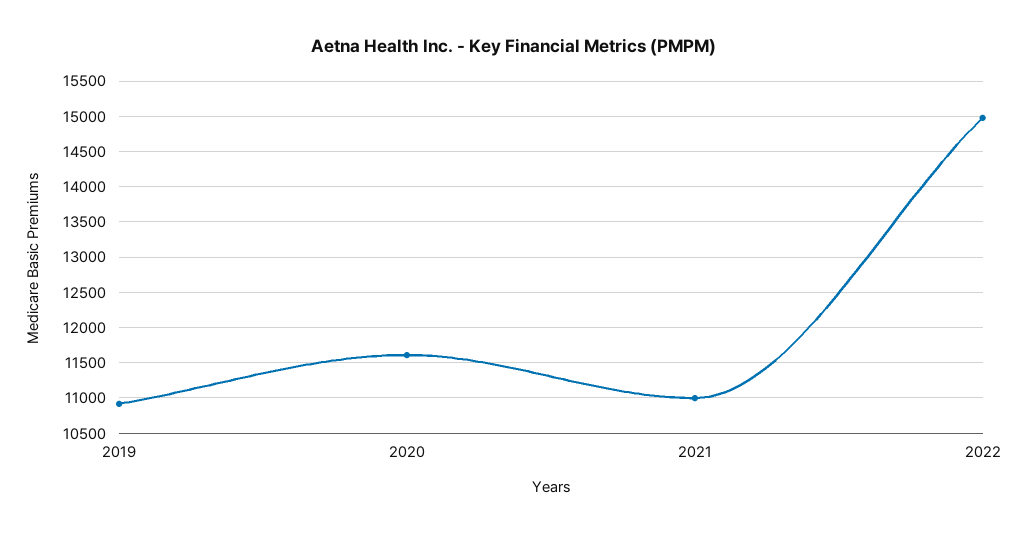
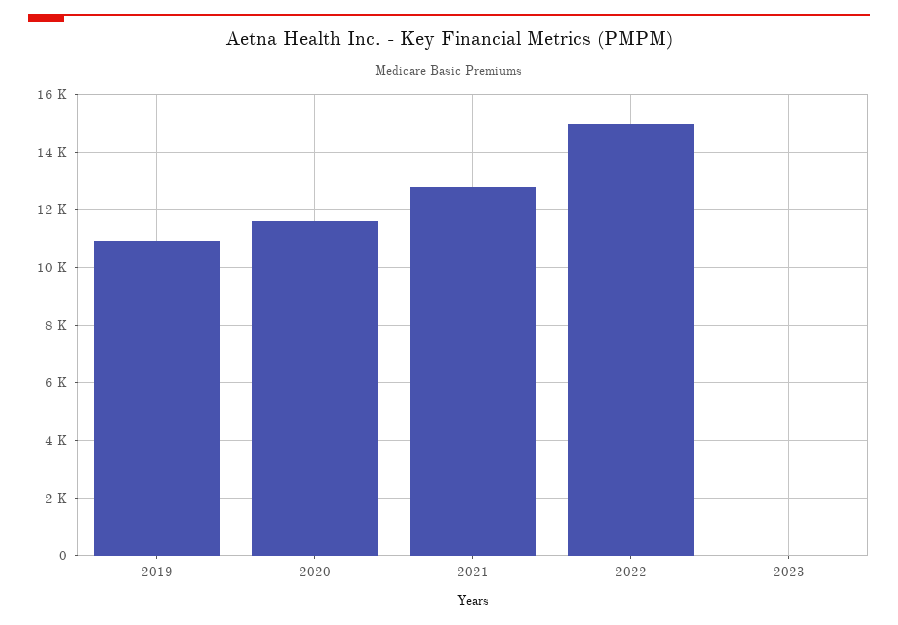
2021: 11000 -> 12750
2023: none -> 0

